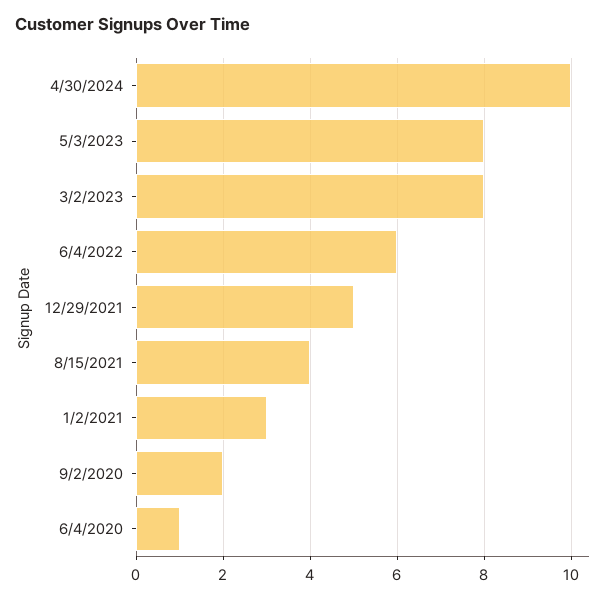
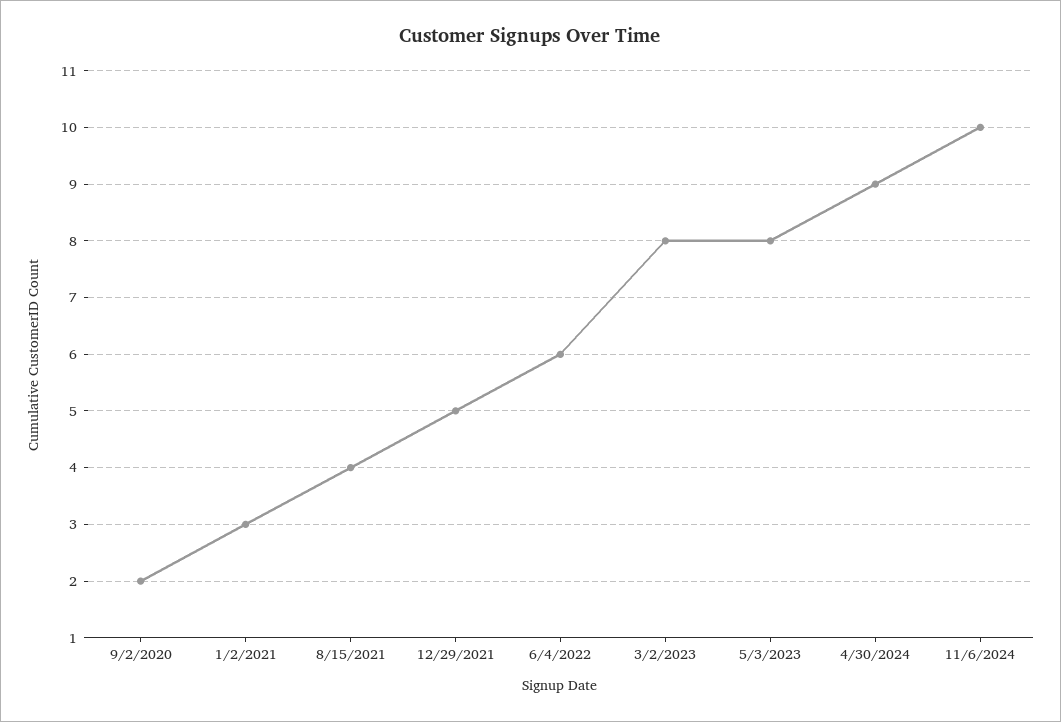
4/30/2024: 10 -> 9
6/4/2020: 1 -> none
11/6/2024: none -> 10

